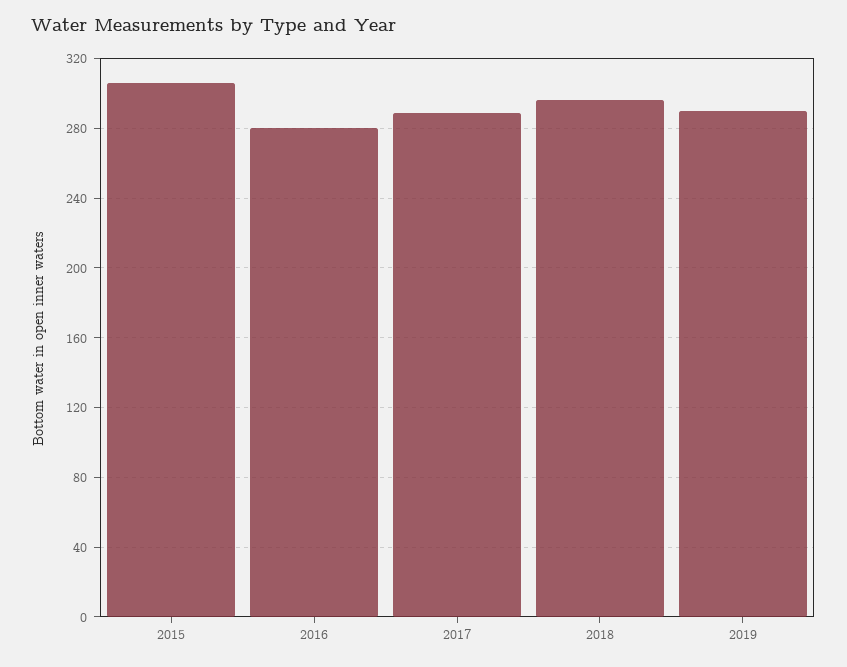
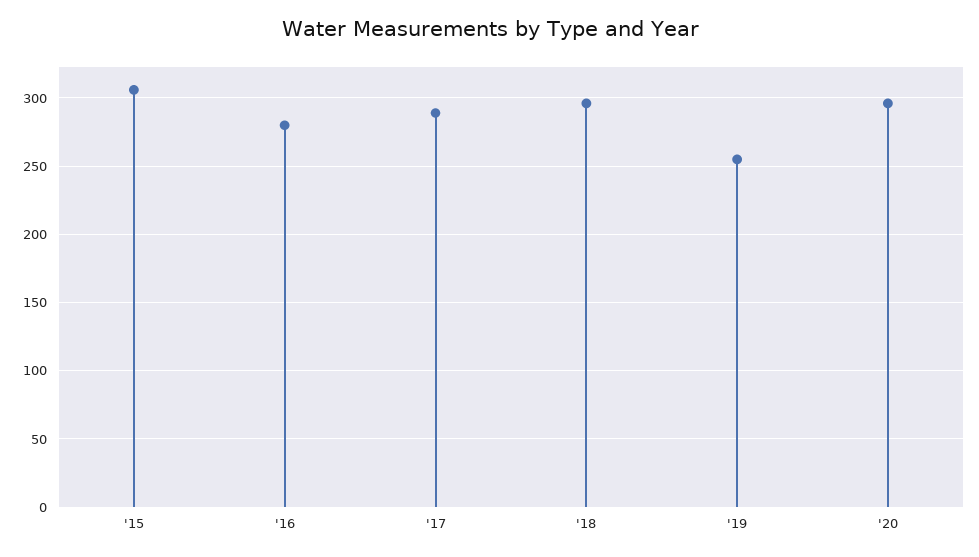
2019: 290 -> 255
'20: none -> 295

